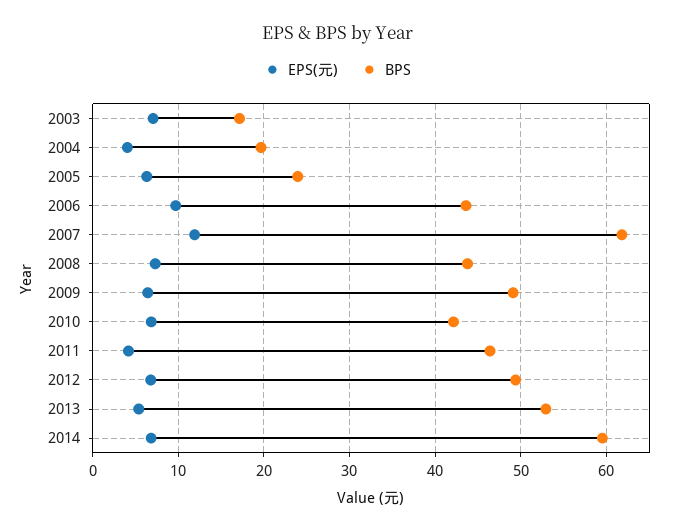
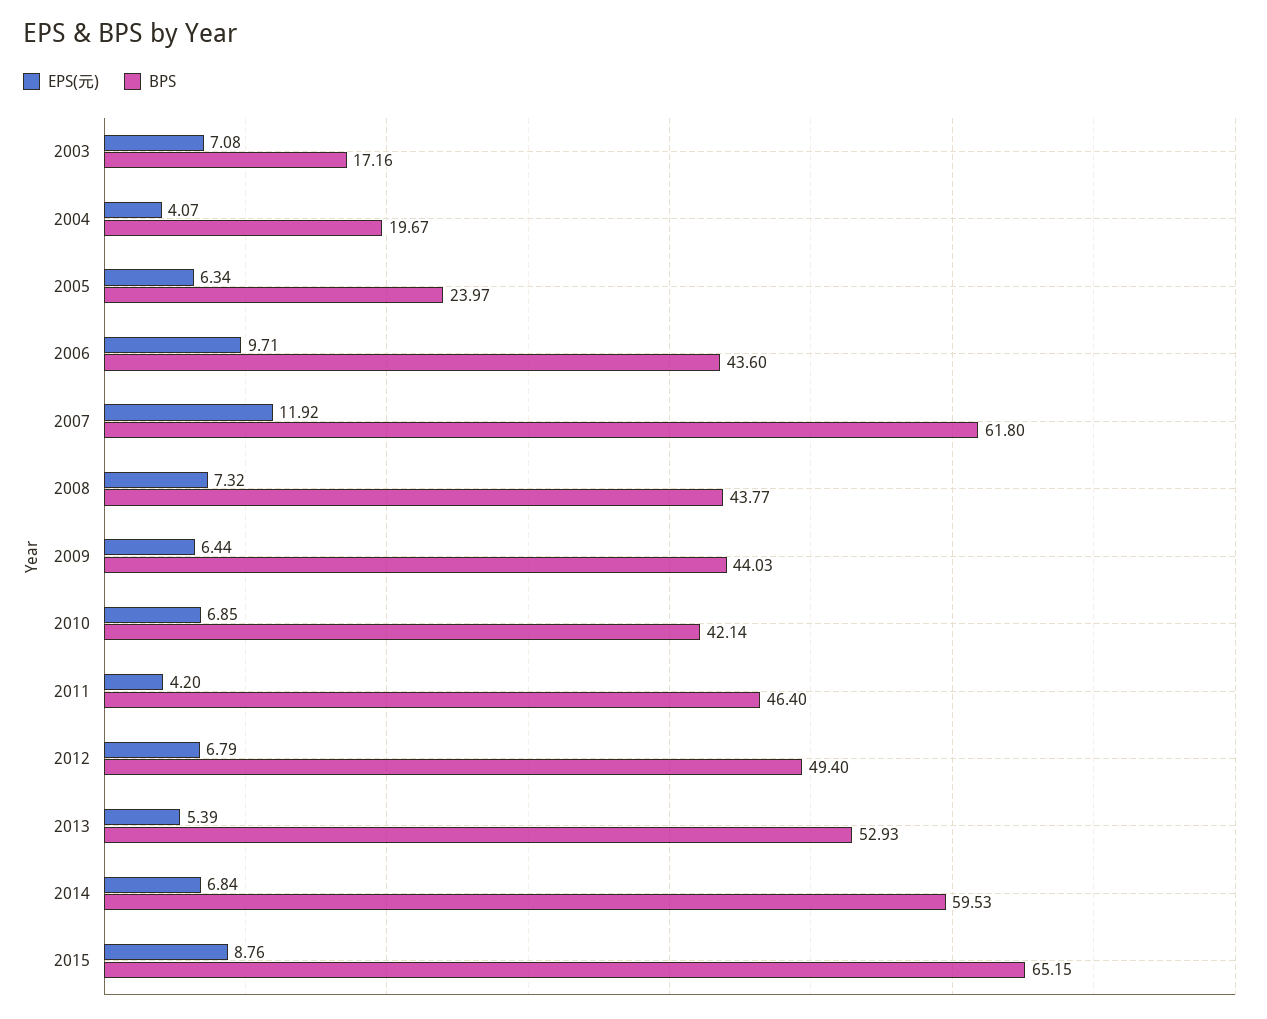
BPS, 2009: 49 -> 44.03
EPS(元), 2015: none -> 8.76
BPS, 2015: none -> 65.15

